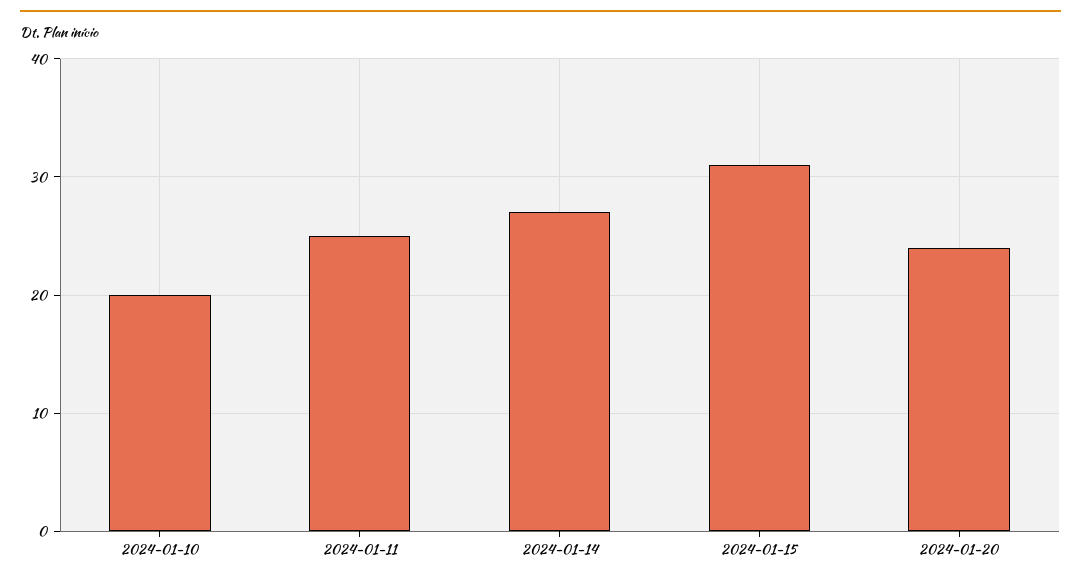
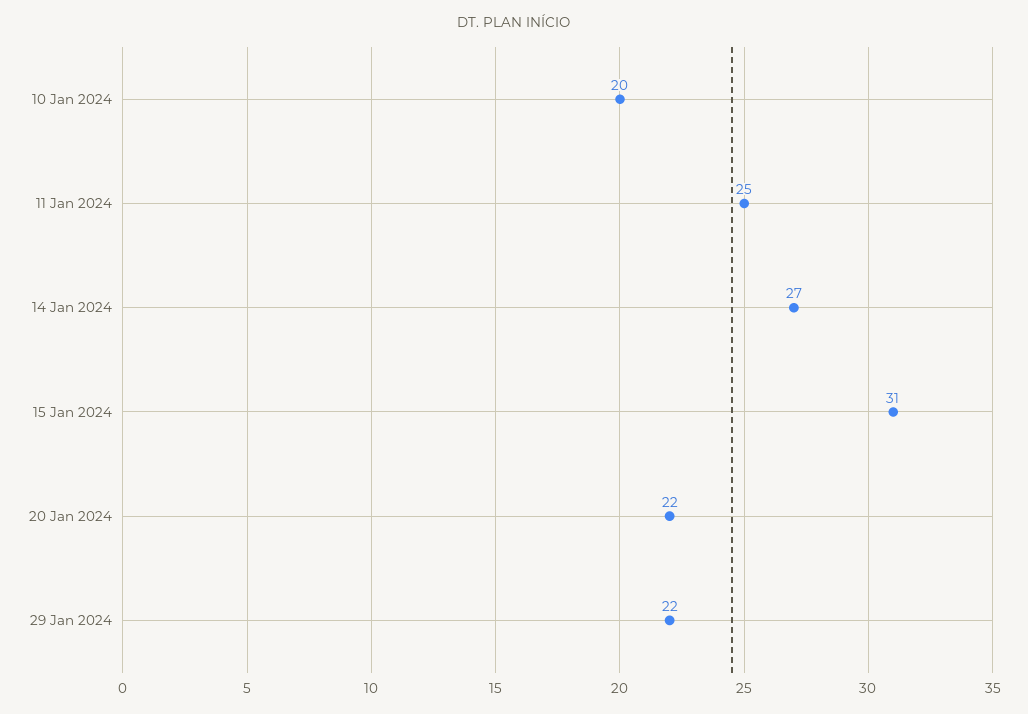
2024-01-20: 24 -> 22
29 Jan 2024: none -> 22

